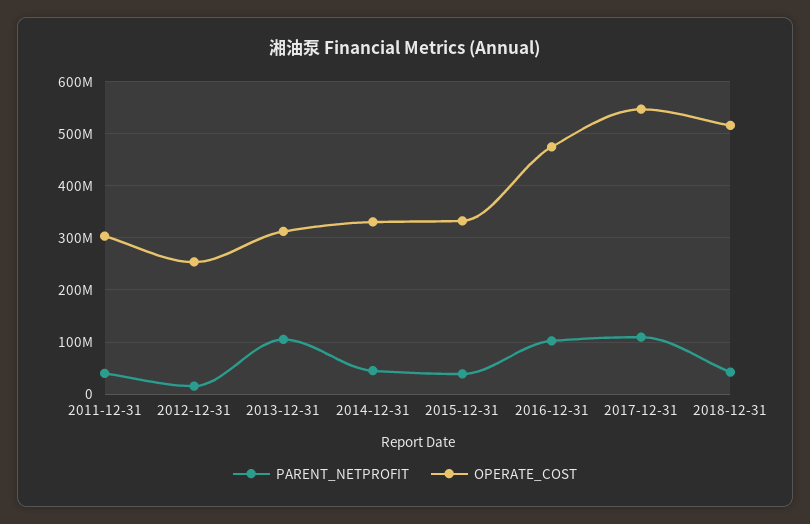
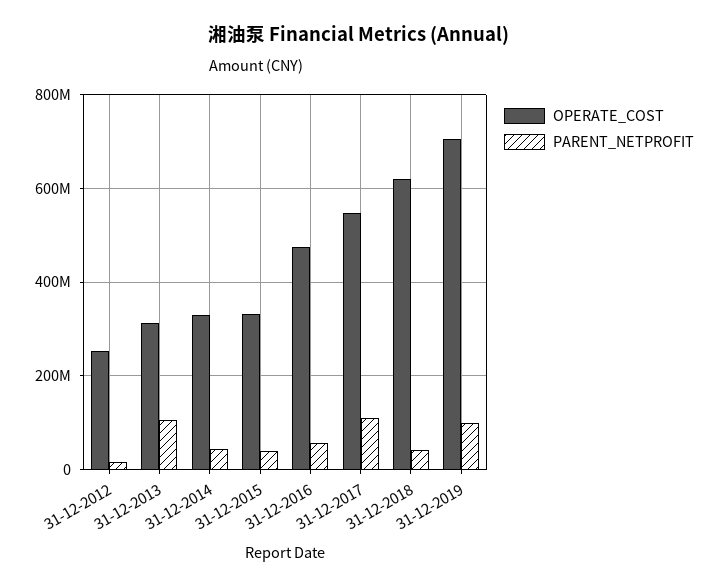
PARENT_NETPROFIT, 2011-12-31: 40000000 -> none
OPERATE_COST, 2011-12-31: 300000000 -> none
PARENT_NETPROFIT, 2016-12-31: 100000000 -> 60000000
OPERATE_COST, 2018-12-31: 520000000 -> 620000000
OPERATE_COST, 31-12-2019: none -> 700000000
PARENT_NETPROFIT, 31-12-2019: none -> 100000000

